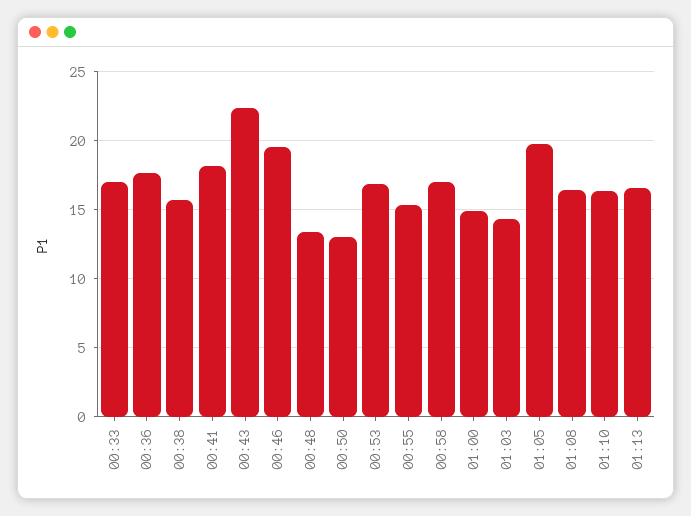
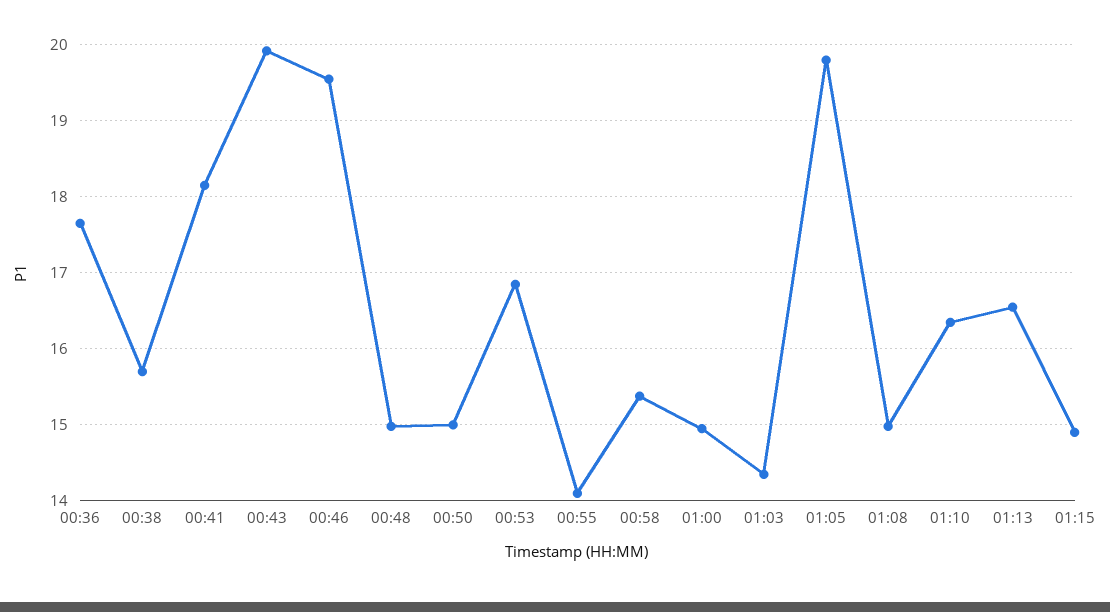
00:33: 17 -> none
00:43: 22.5 -> 19.9
00:48: 13.5 -> 15
00:50: 13 -> 15
00:55: 15.5 -> 14.1
00:58: 17 -> 15.4
01:08: 16.5 -> 15
01:15: none -> 14.9

